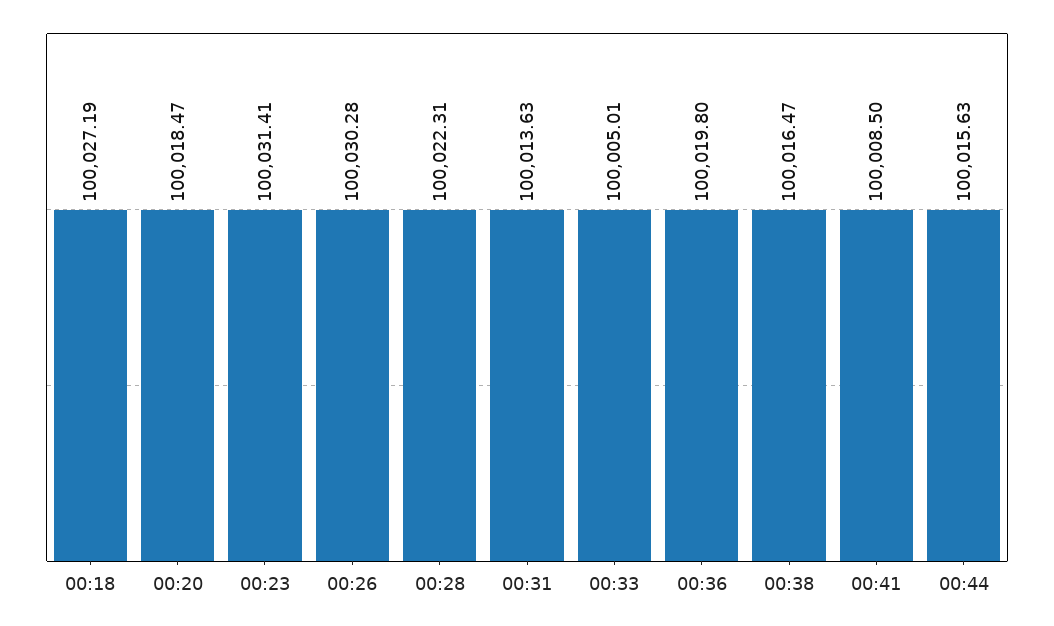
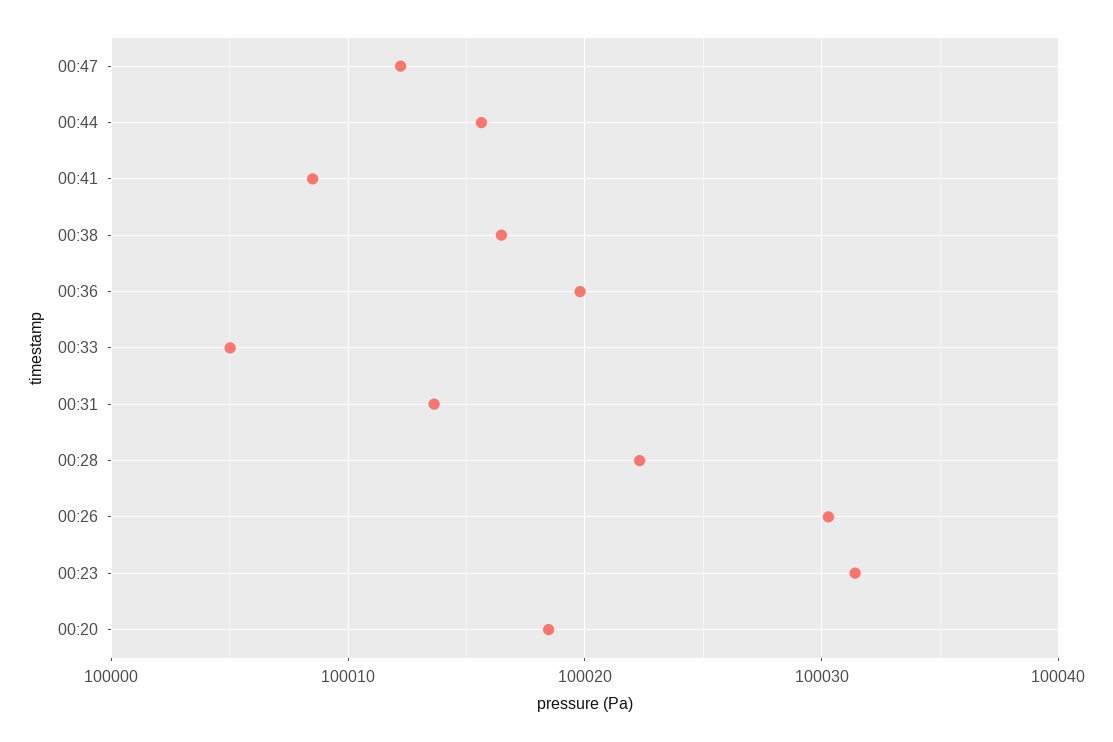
00:18: 100027.19 -> none
00:47: none -> 100012

